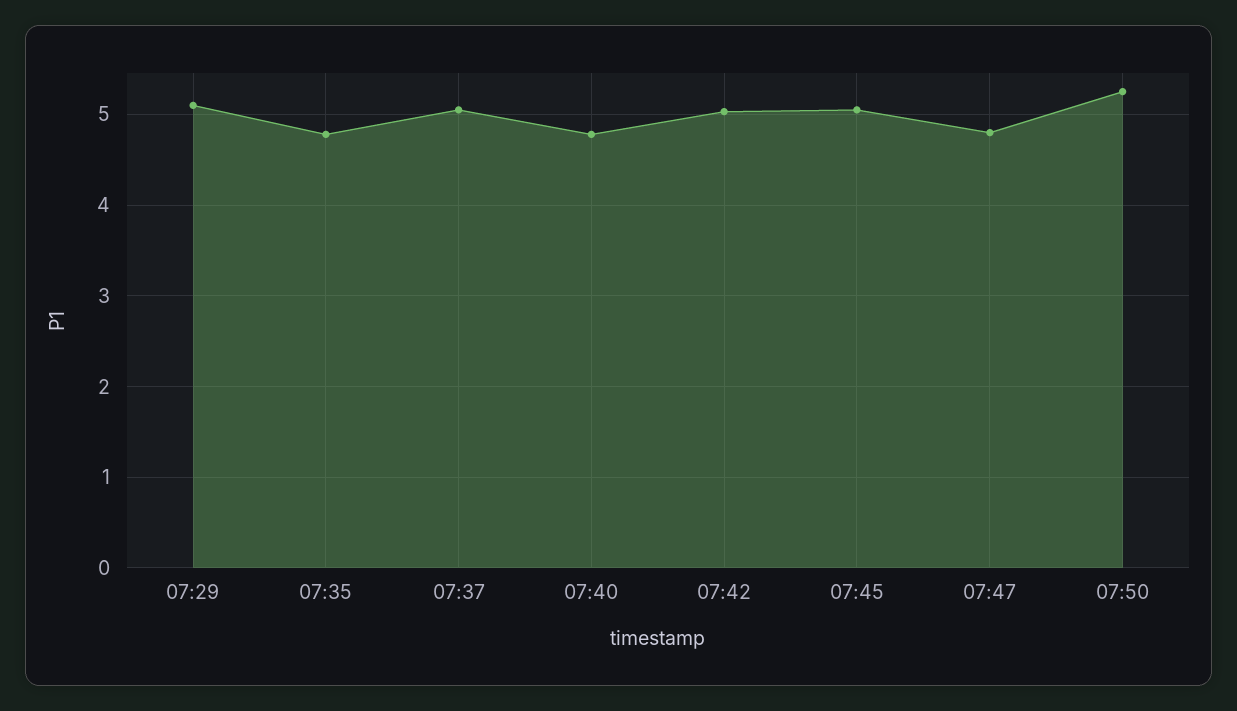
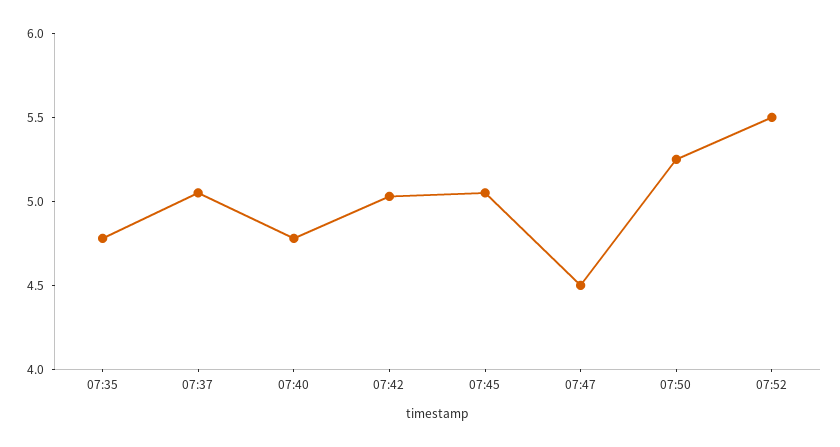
07:29: 5.1 -> none
07:47: 4.8 -> 4.5
07:52: none -> 5.5

